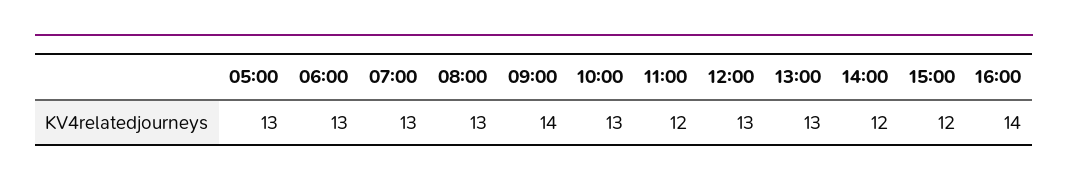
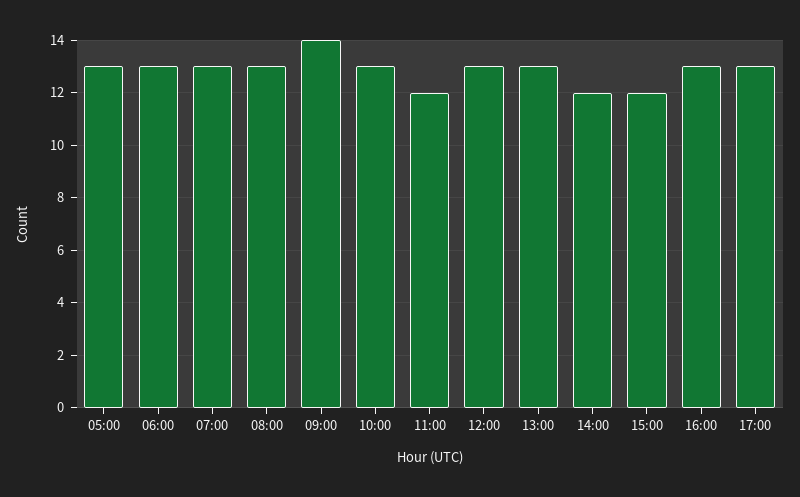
16:00: 14 -> 13
17:00: none -> 13

